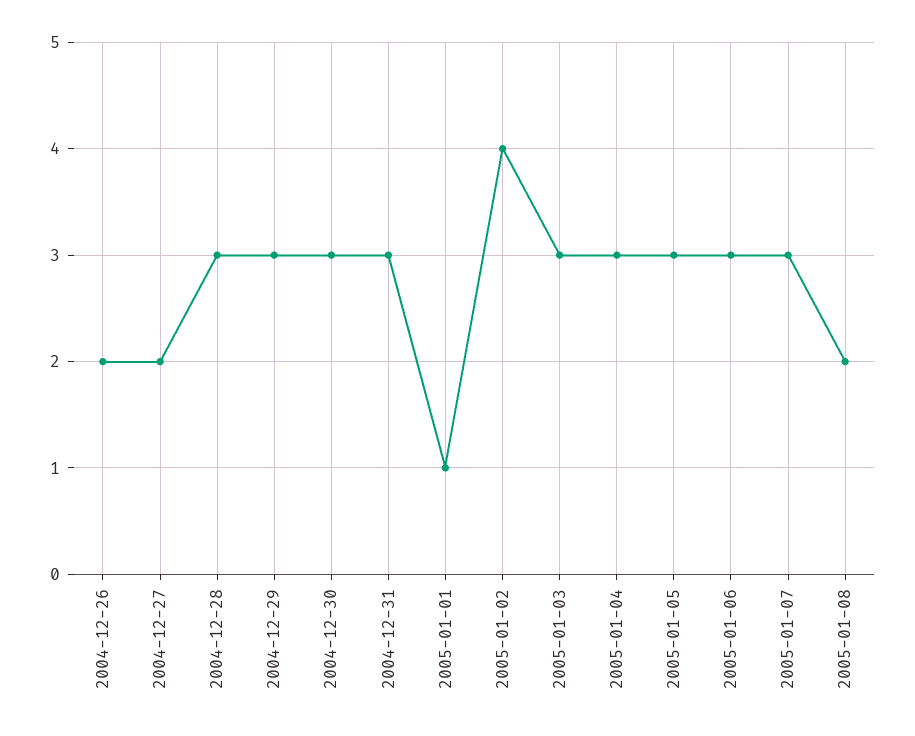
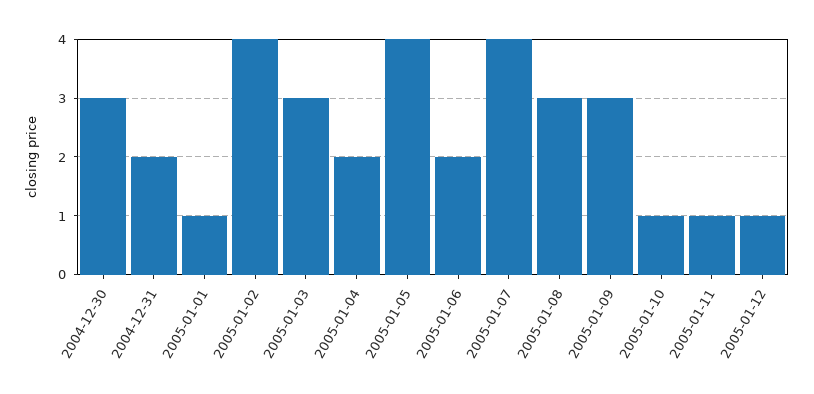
2004-12-26: 2 -> none
2004-12-27: 2 -> none
2004-12-28: 3 -> none
2004-12-29: 3 -> none
2004-12-31: 3 -> 2
2005-01-04: 3 -> 2
2005-01-05: 3 -> 4
2005-01-06: 3 -> 2
2005-01-07: 3 -> 4
2005-01-08: 2 -> 3
2005-01-09: none -> 3
2005-01-10: none -> 1
2005-01-11: none -> 1
2005-01-12: none -> 1

